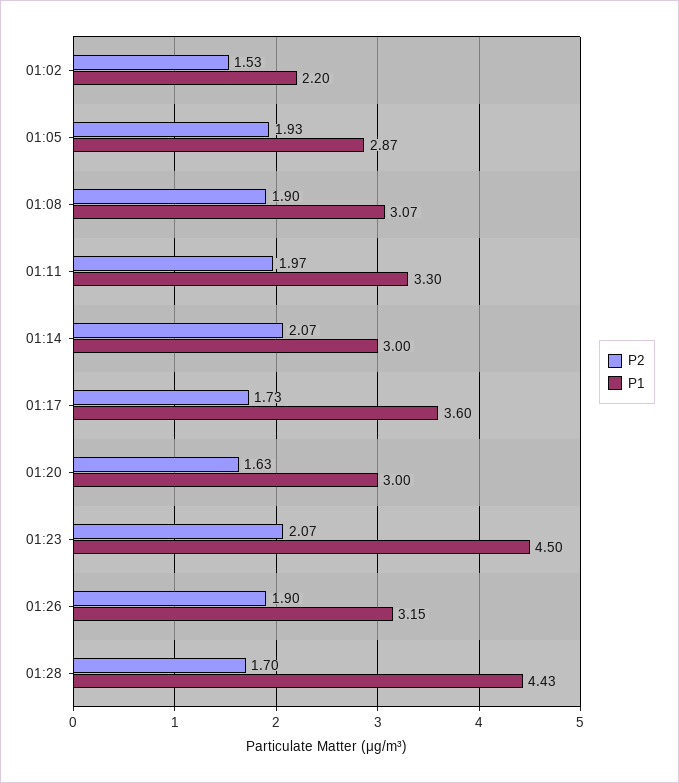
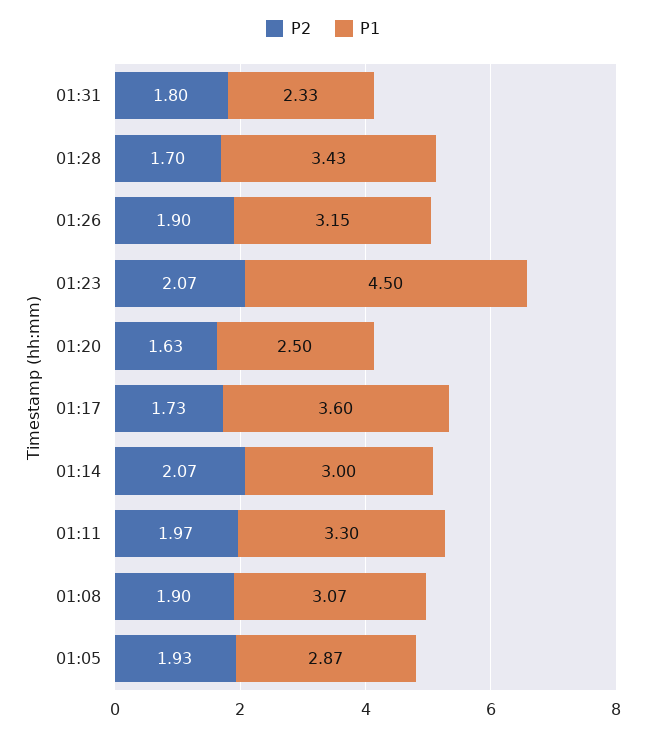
P2, 01:02: 1.53 -> none
P1, 01:02: 2.2 -> none
P1, 01:20: 3 -> 2.5
P1, 01:28: 4.43 -> 3.43
P2, 01:31: none -> 1.8
P1, 01:31: none -> 2.33

